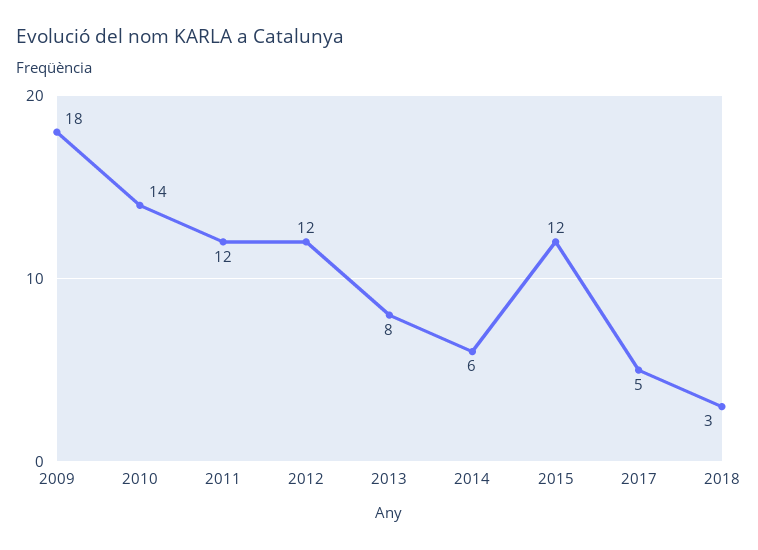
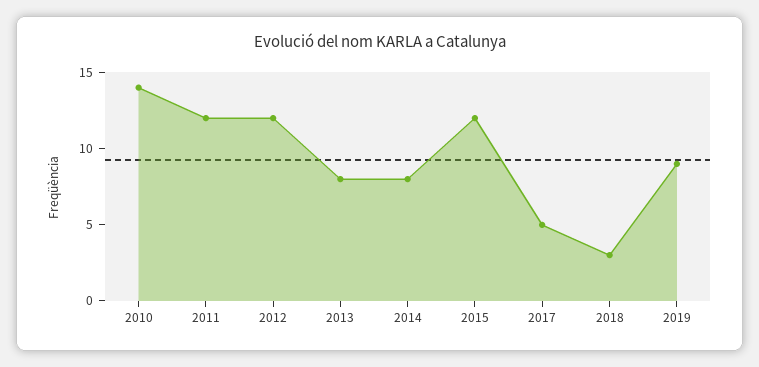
2009: 18 -> none
2014: 6 -> 8
2019: none -> 9

